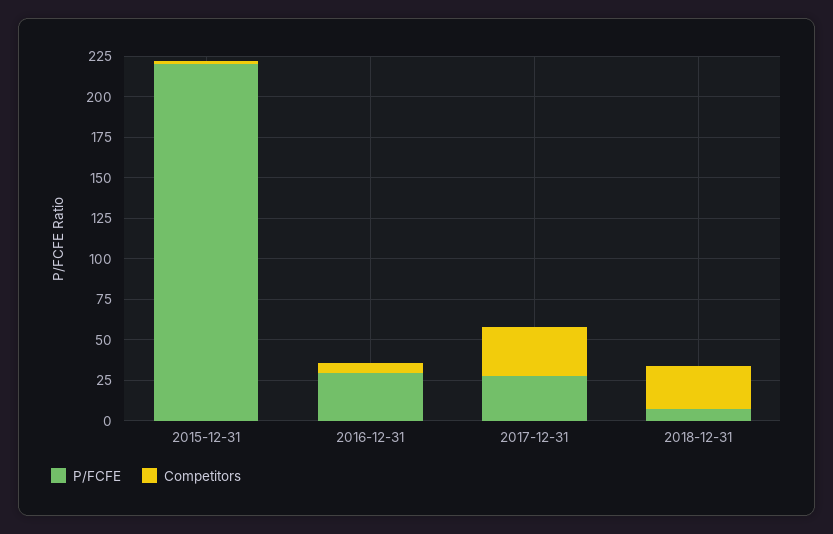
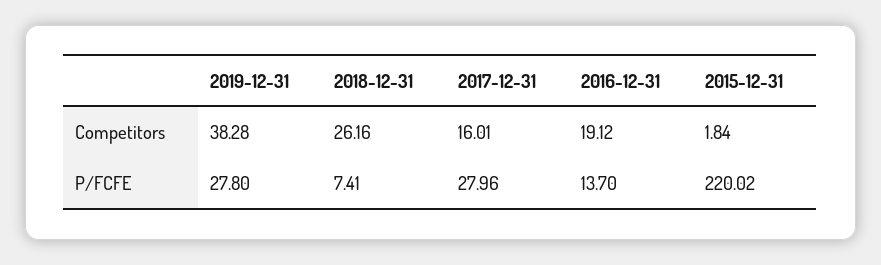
P/FCFE, 2016-12-31: 30 -> 13.7
Competitors, 2016-12-31: 5 -> 19.12
Competitors, 2017-12-31: 30 -> 16.01
Competitors, 2019-12-31: none -> 38.28
P/FCFE, 2019-12-31: none -> 27.8

